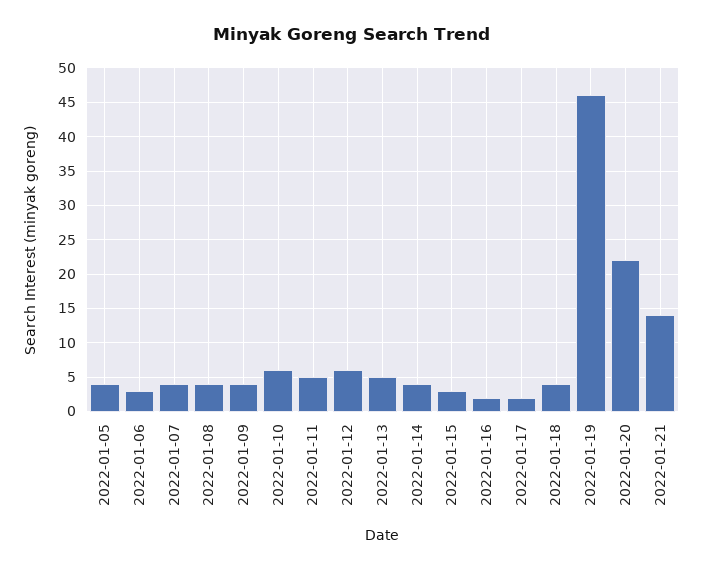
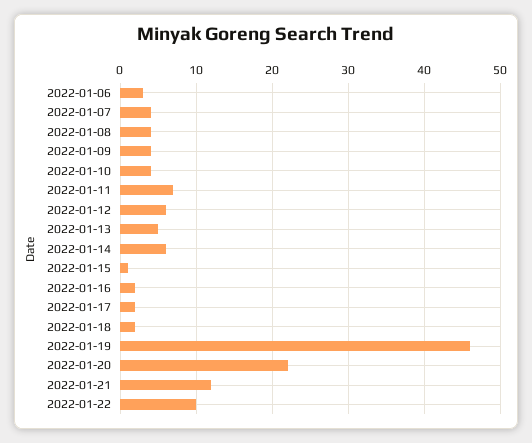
2022-01-05: 4 -> none
2022-01-10: 6 -> 4
2022-01-11: 5 -> 7
2022-01-14: 4 -> 6
2022-01-15: 3 -> 1
2022-01-18: 4 -> 2
2022-01-21: 14 -> 12
2022-01-22: none -> 10

